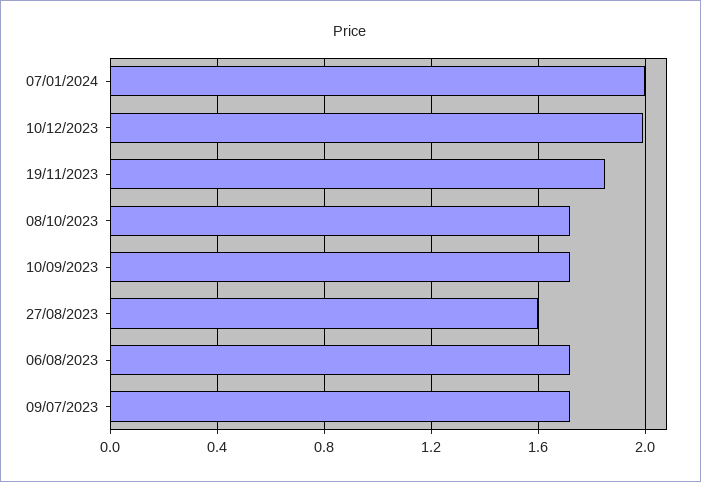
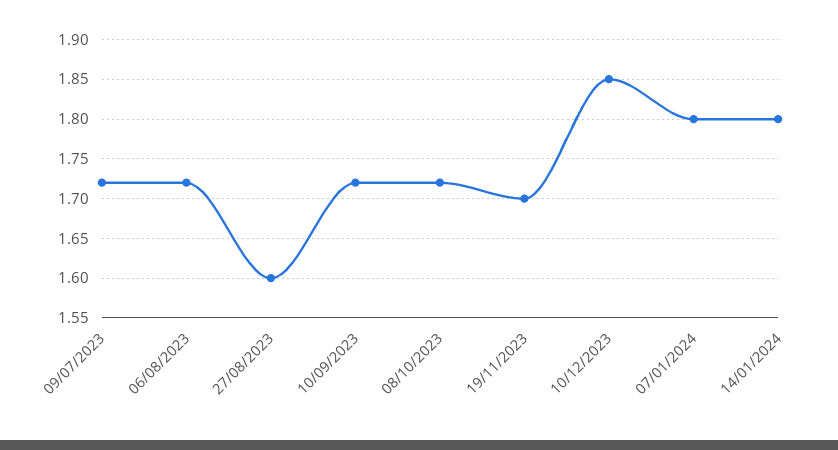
07/01/2024: 2 -> 1.8
10/12/2023: 2 -> 1.85
19/11/2023: 1.85 -> 1.7
14/01/2024: none -> 1.8

